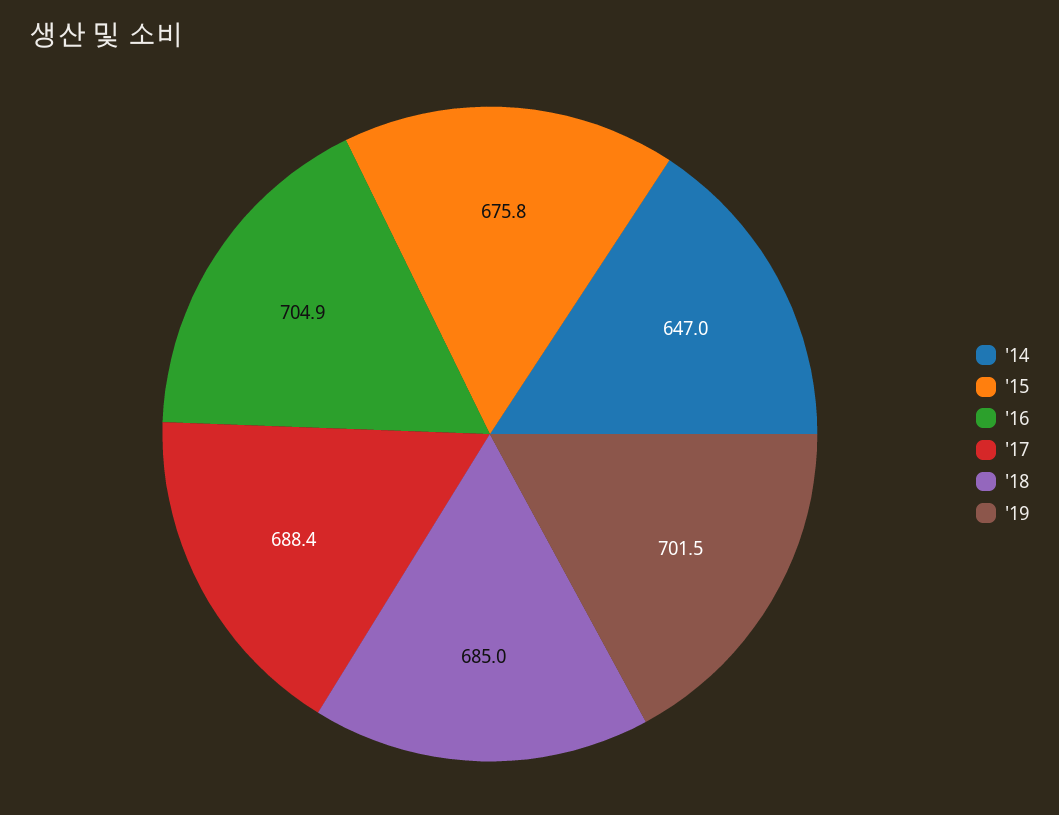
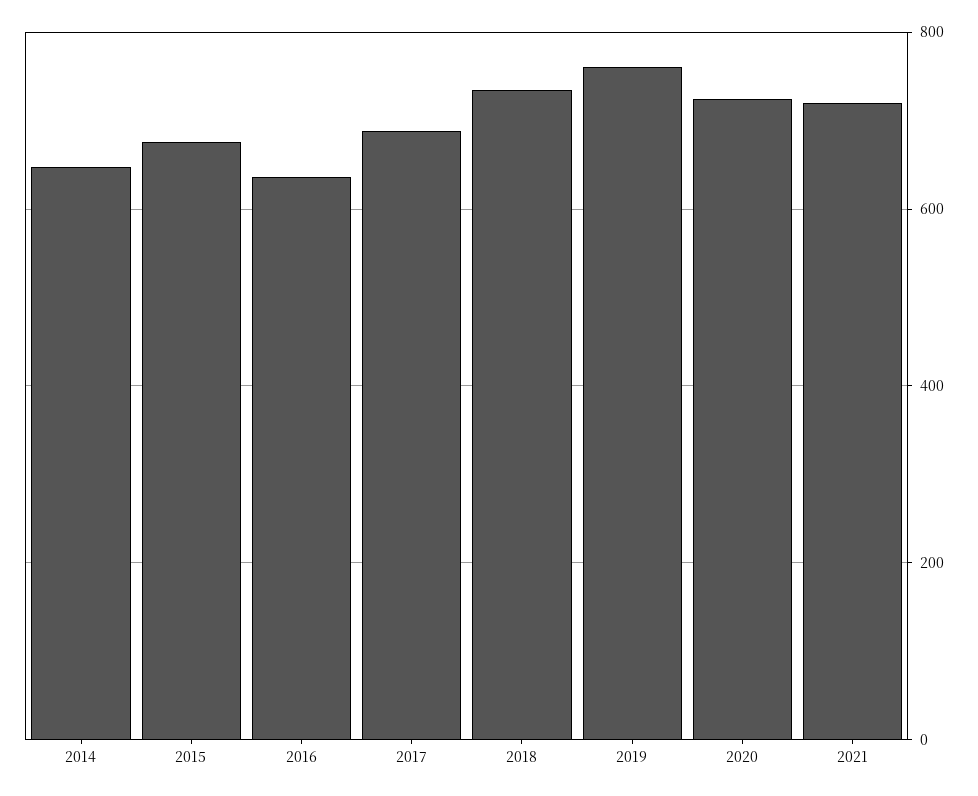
'16: 704.9 -> 640
'18: 685 -> 740
'19: 701.5 -> 760
2020: none -> 720
2021: none -> 720

